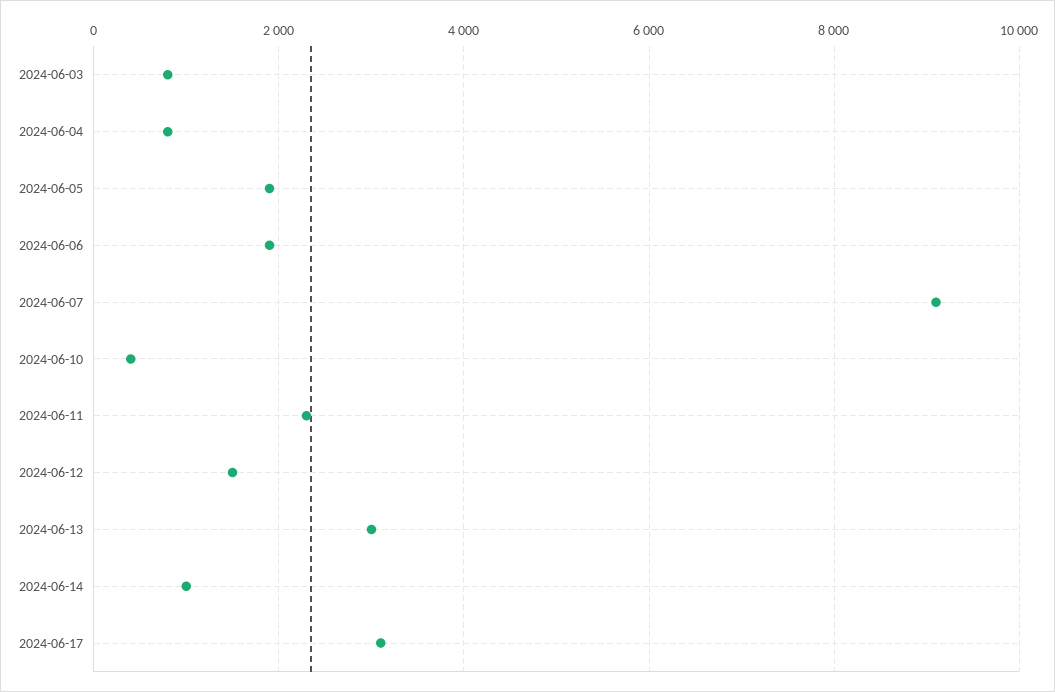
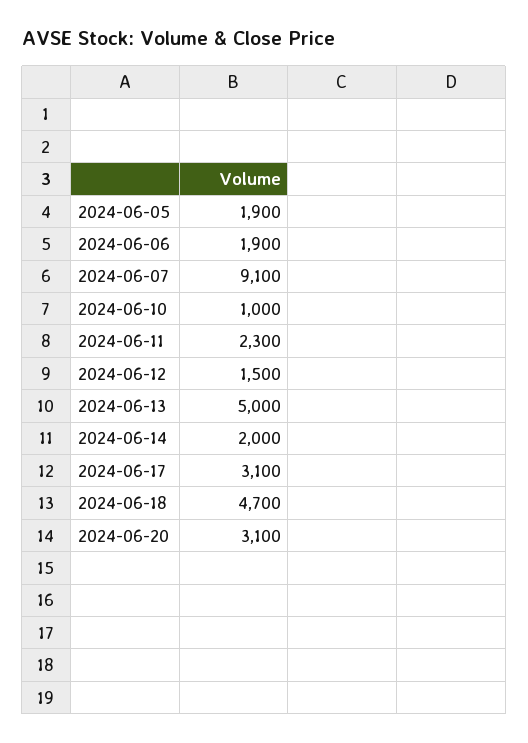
2024-06-03: 800 -> none
2024-06-04: 800 -> none
2024-06-10: 400 -> 1000
2024-06-13: 3000 -> 5000
2024-06-14: 1000 -> 2000
2024-06-18: none -> 4700
2024-06-20: none -> 3100

